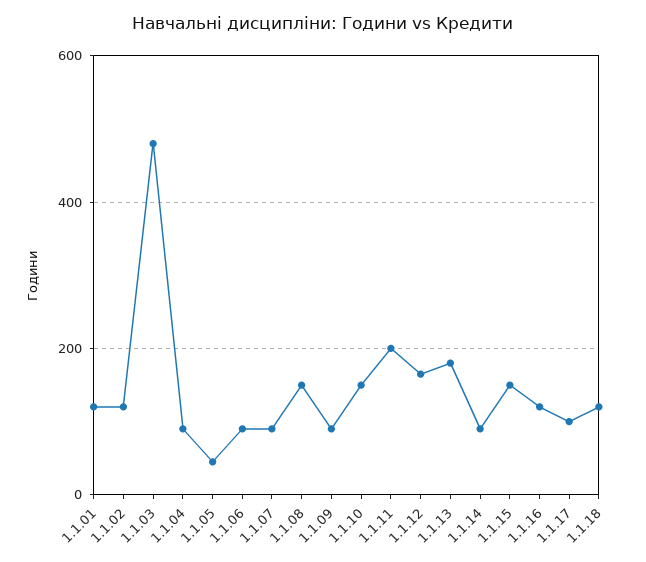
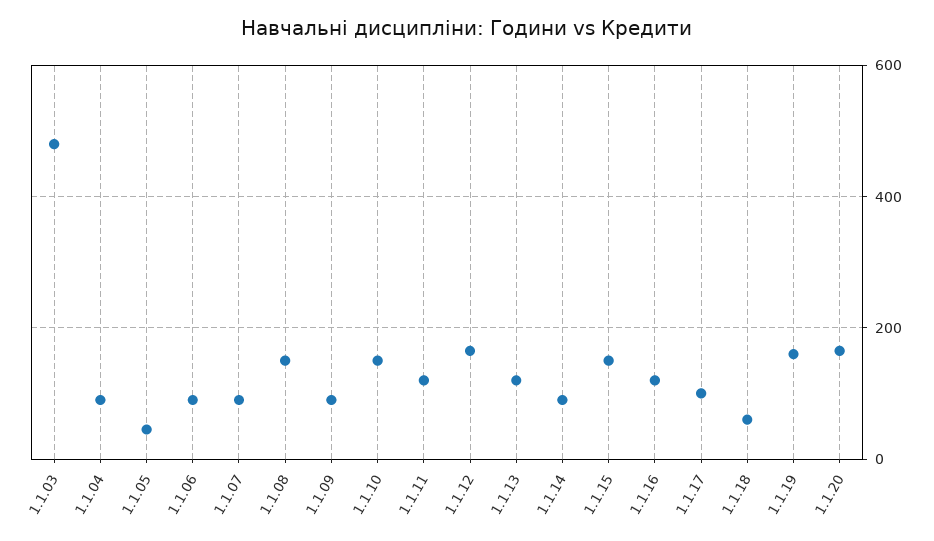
1.1.01: 120 -> none
1.1.02: 120 -> none
1.1.11: 200 -> 120
1.1.13: 180 -> 120
1.1.18: 120 -> 60
1.1.19: none -> 160
1.1.20: none -> 160

